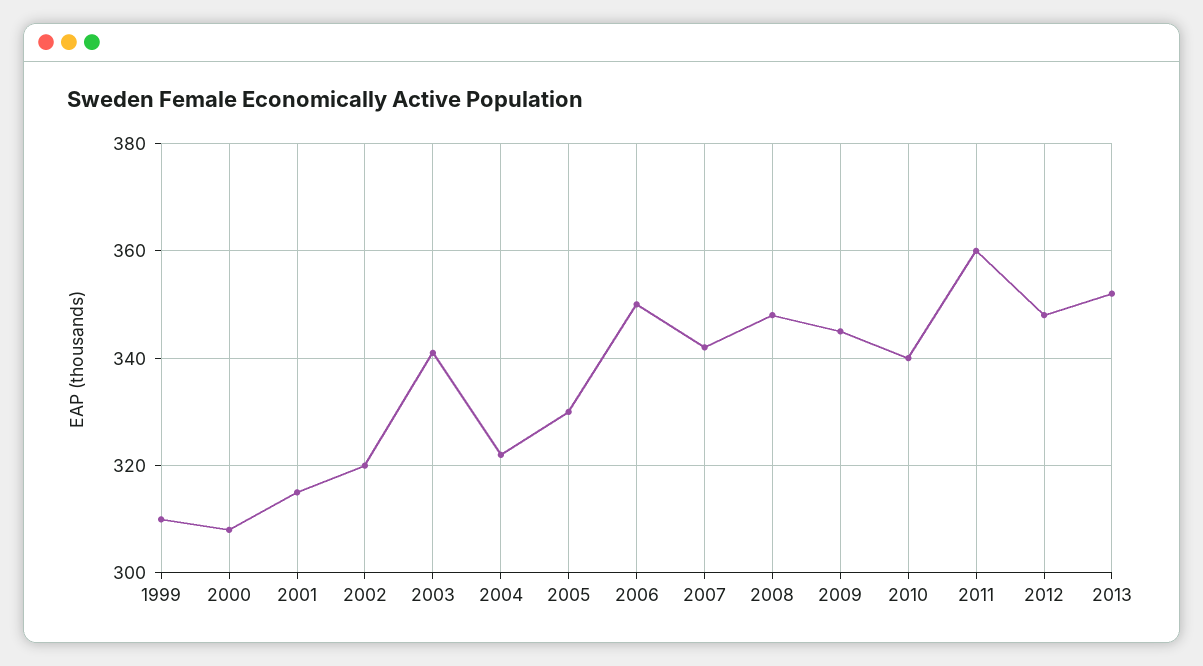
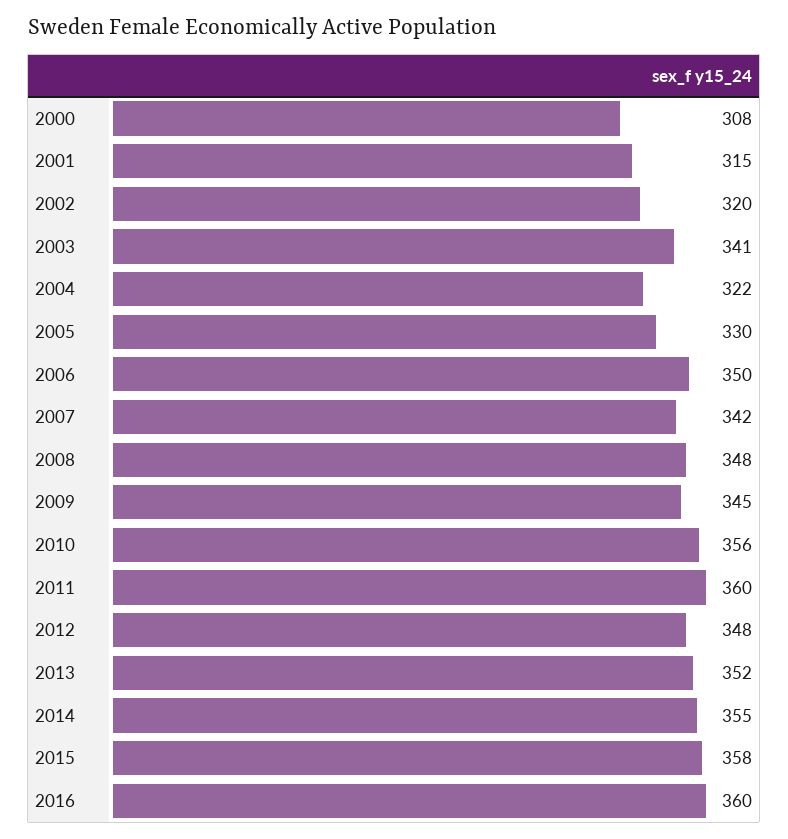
1999: 310 -> none
2010: 340 -> 356
2014: none -> 355
2015: none -> 358
2016: none -> 360

